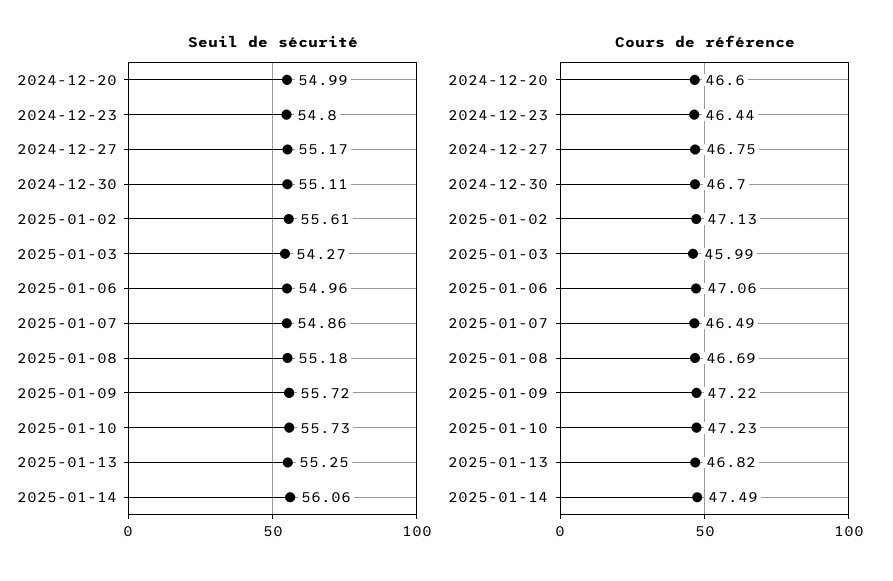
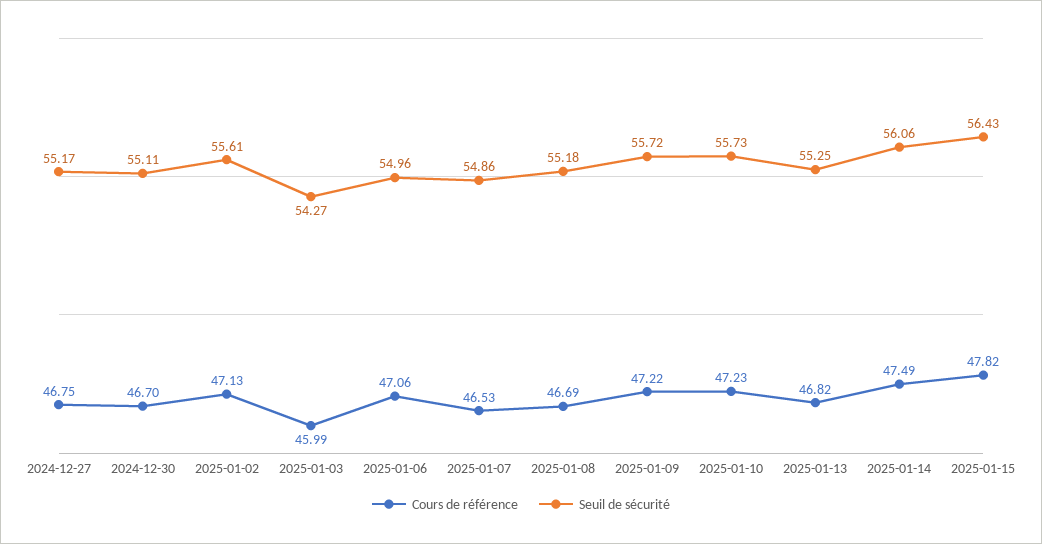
Seuil de sécurité, 2024-12-20: 54.99 -> none
Seuil de sécurité, 2024-12-23: 54.8 -> none
Cours de référence, 2024-12-20: 46.6 -> none
Cours de référence, 2024-12-23: 46.44 -> none
Cours de référence, 2025-01-07: 46.49 -> 46.53
Cours de référence, 2025-01-15: none -> 47.82
Seuil de sécurité, 2025-01-15: none -> 56.43

